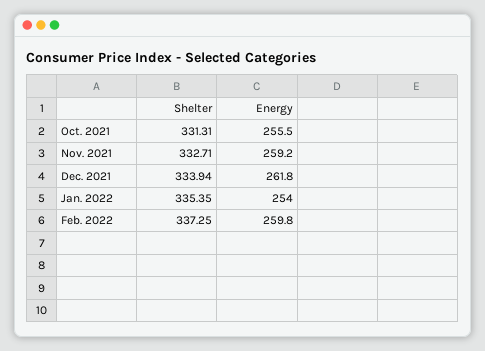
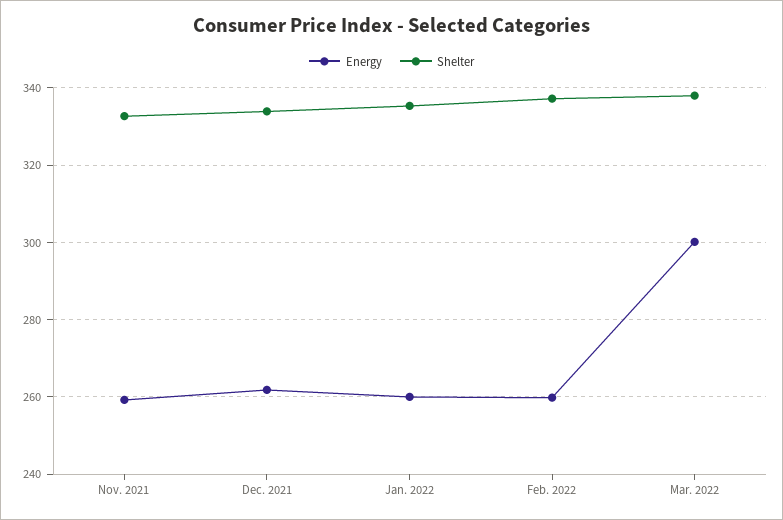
Shelter, Oct. 2021: 331.31 -> none
Energy, Oct. 2021: 255.5 -> none
Energy, Jan. 2022: 254 -> 260
Energy, Mar. 2022: none -> 300
Shelter, Mar. 2022: none -> 338

